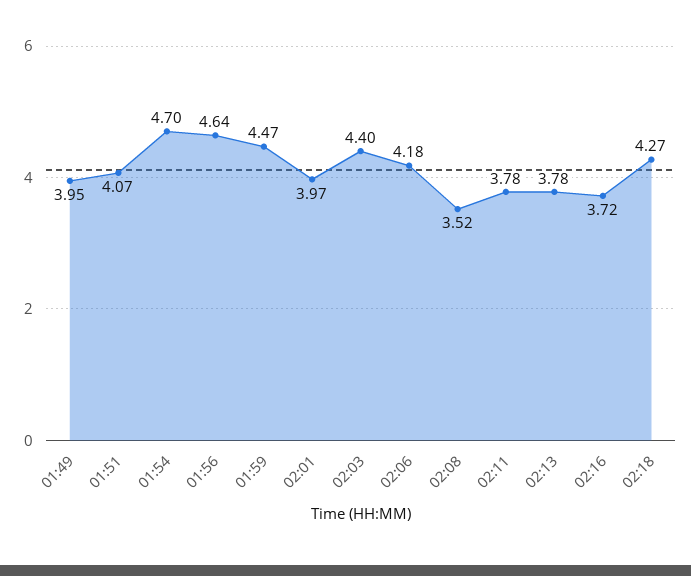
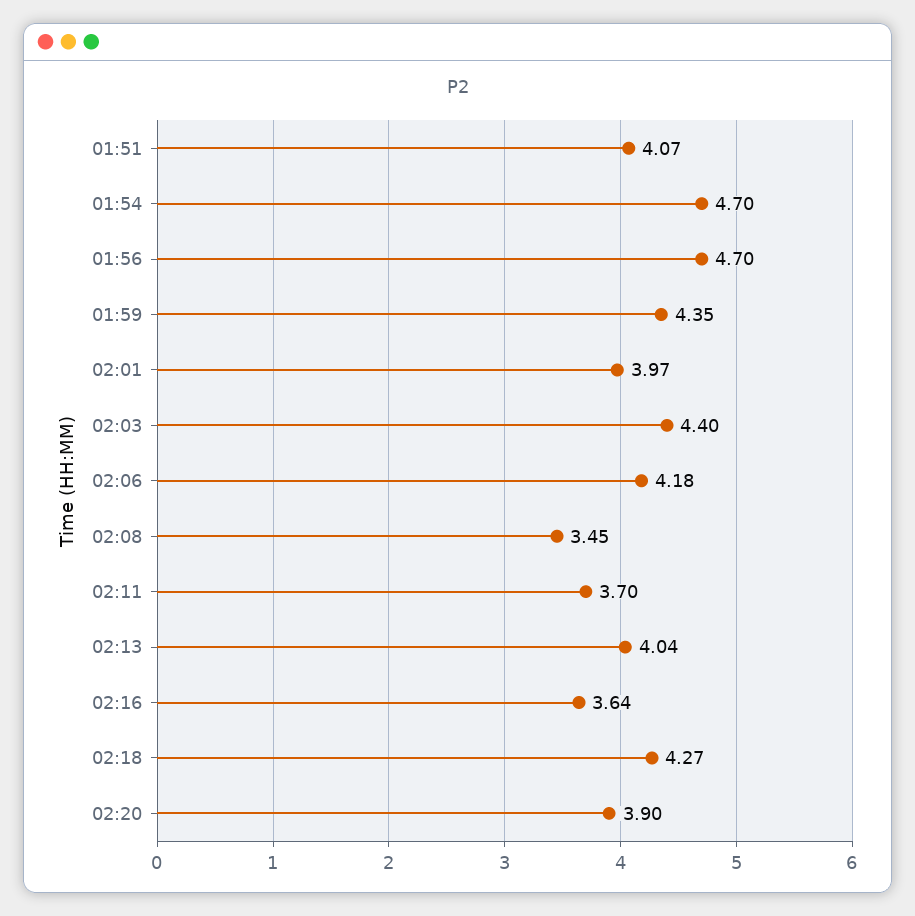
01:49: 3.95 -> none
01:56: 4.64 -> 4.7
01:59: 4.47 -> 4.35
02:08: 3.52 -> 3.45
02:11: 3.78 -> 3.7
02:13: 3.78 -> 4.04
02:16: 3.72 -> 3.64
02:20: none -> 3.9

